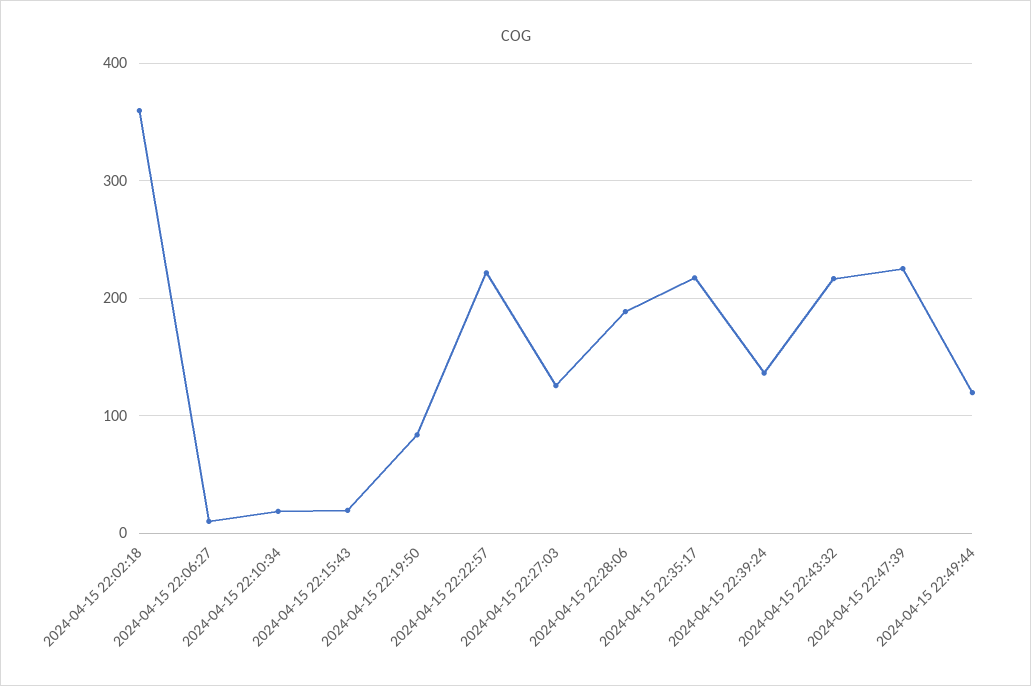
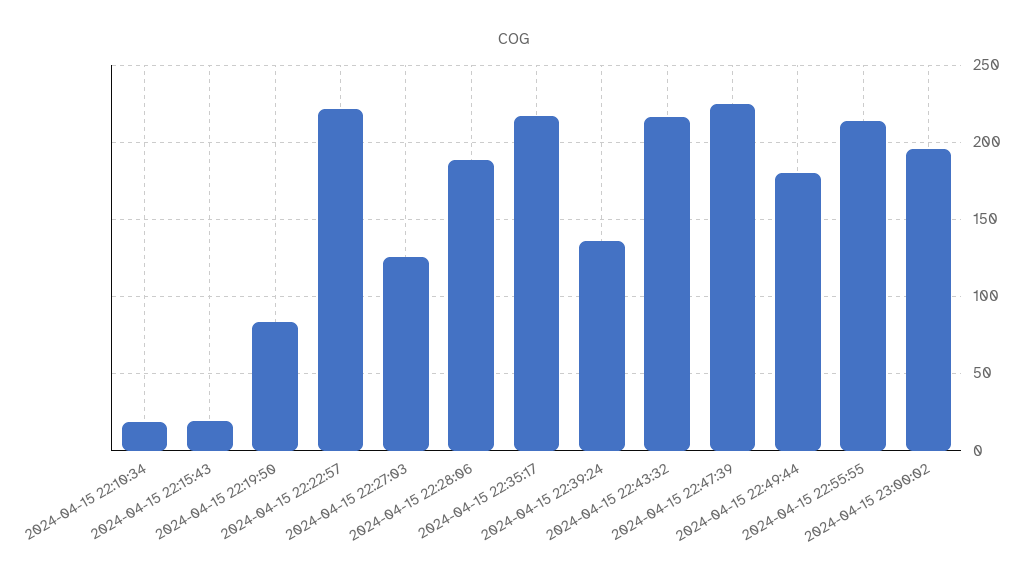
2024-04-15 22:02:18: 360 -> none
2024-04-15 22:06:27: 10 -> none
2024-04-15 22:49:44: 120 -> 180
2024-04-15 22:55:55: none -> 215
2024-04-15 23:00:02: none -> 195

